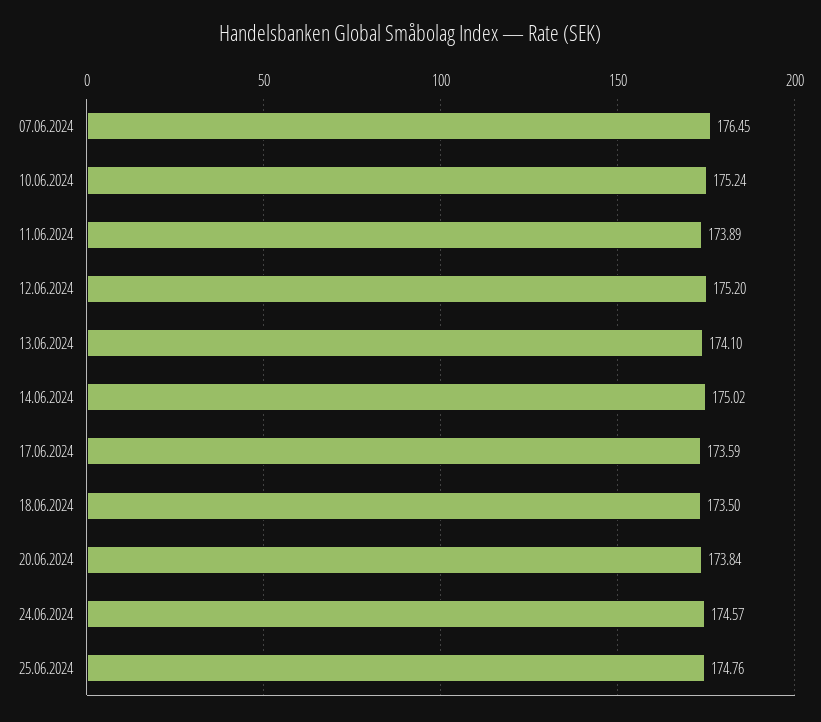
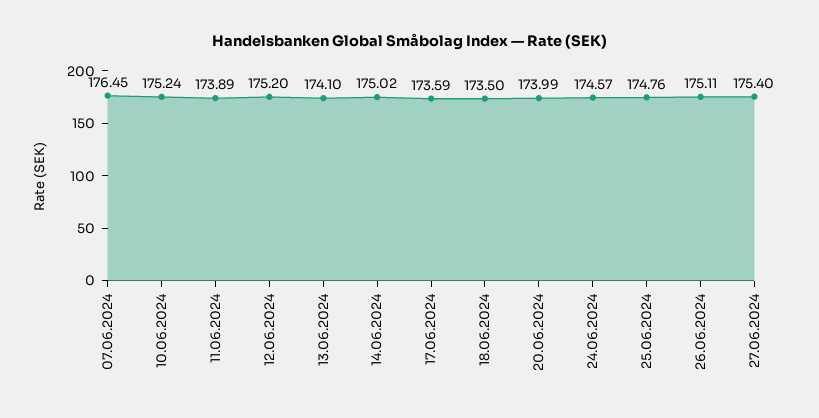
20.06.2024: 173.84 -> 173.99
26.06.2024: none -> 175.11
27.06.2024: none -> 175.4

